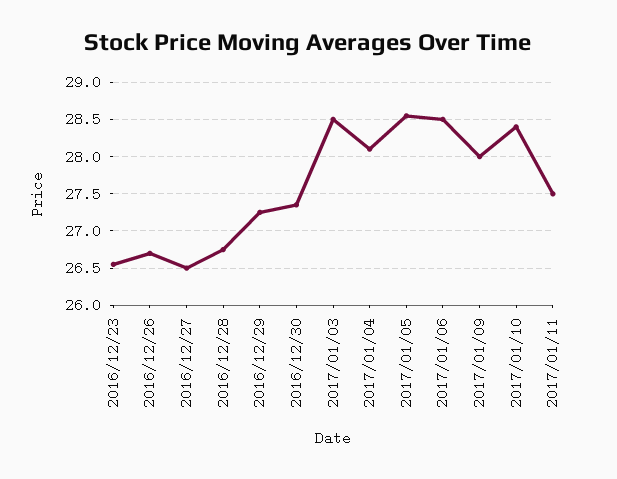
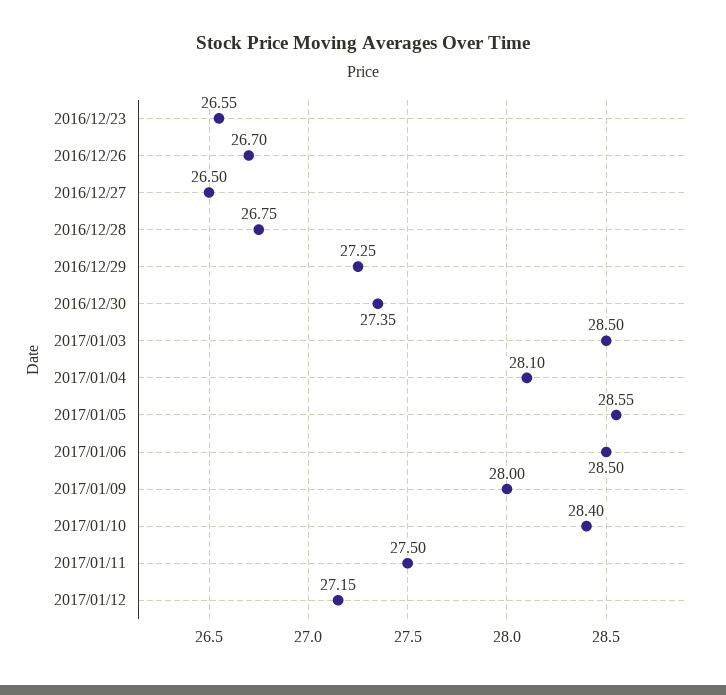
2017/01/12: none -> 27.15

